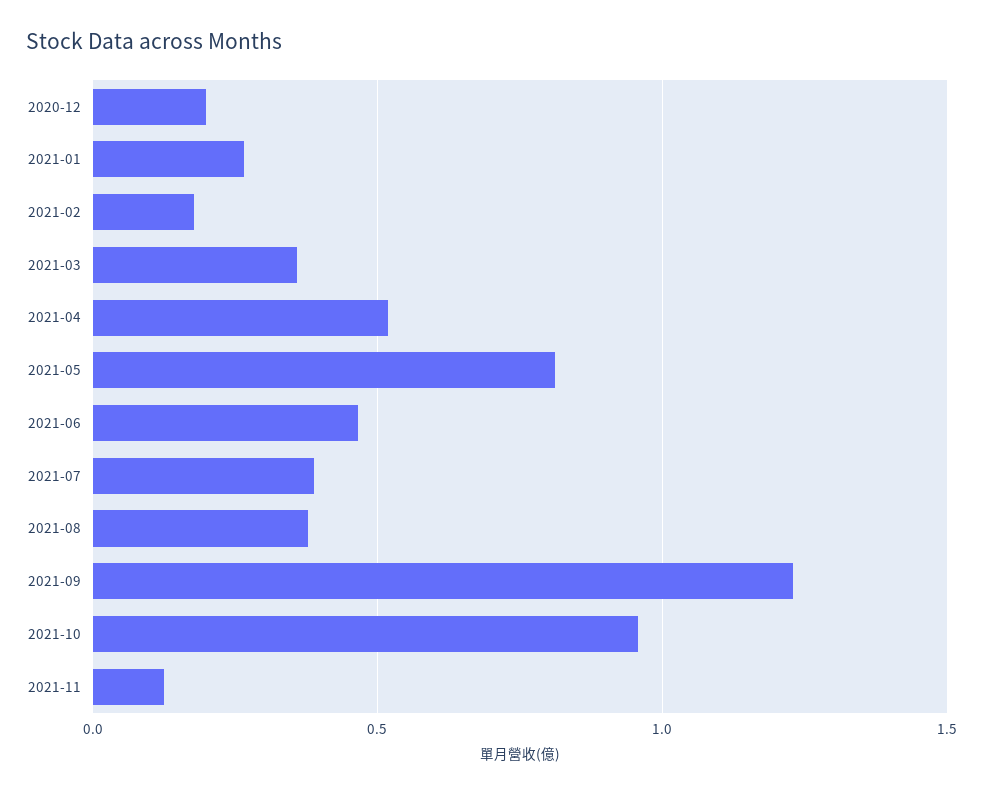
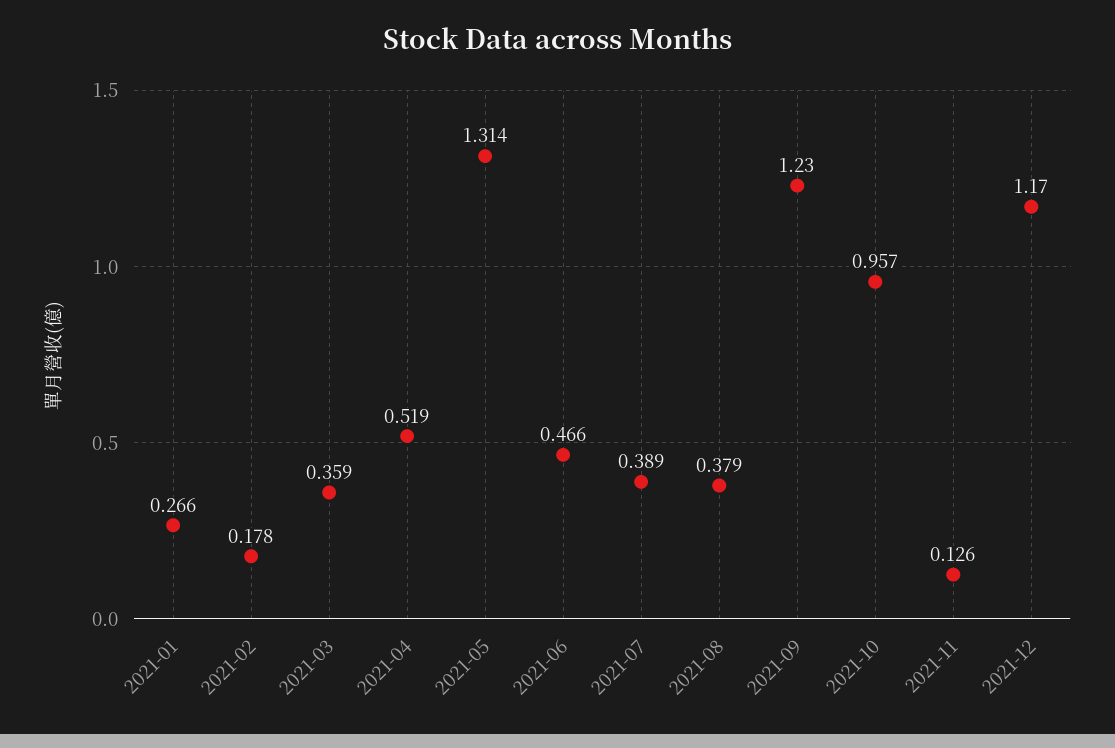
2020-12: 0.2 -> none
2021-05: 0.8 -> 1.314
2021-12: none -> 1.17

